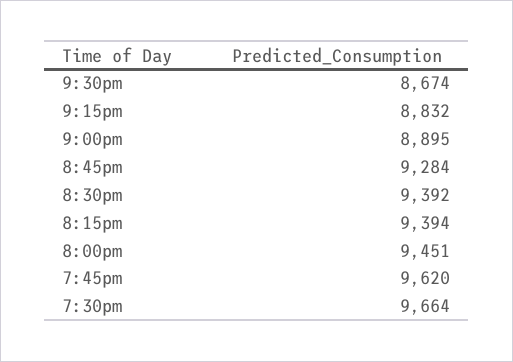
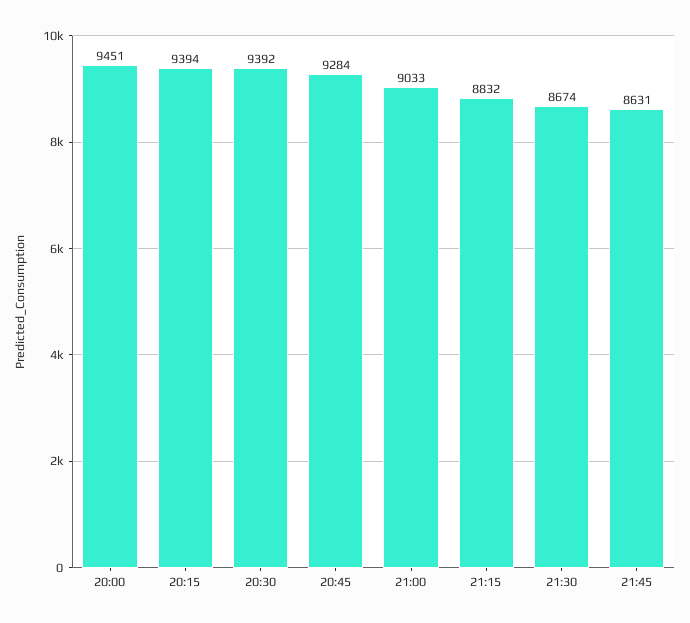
9:00pm: 8895 -> 9033
7:45pm: 9620 -> none
7:30pm: 9664 -> none
21:45: none -> 8631

